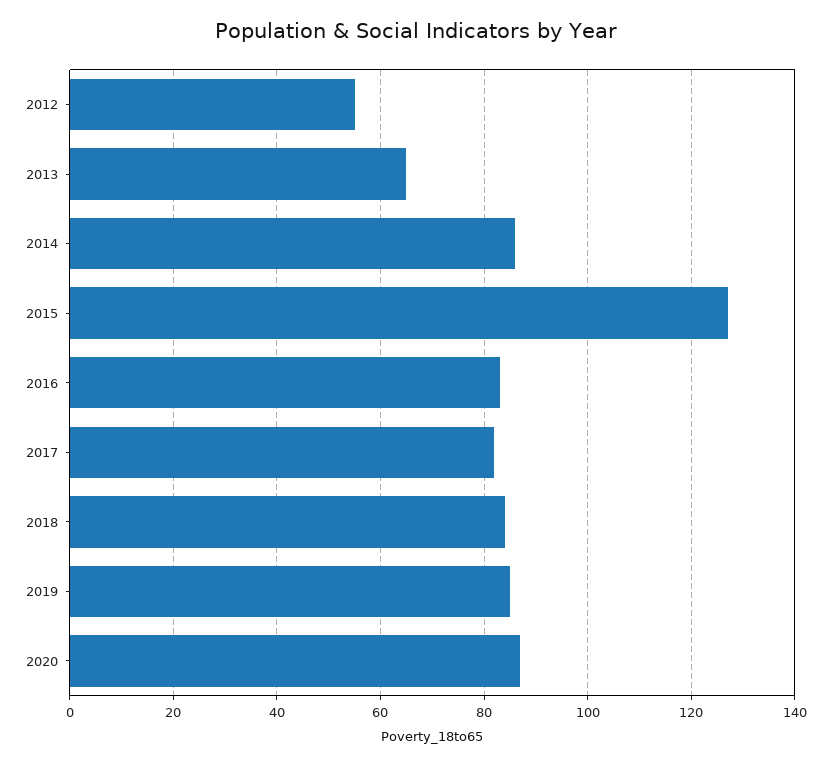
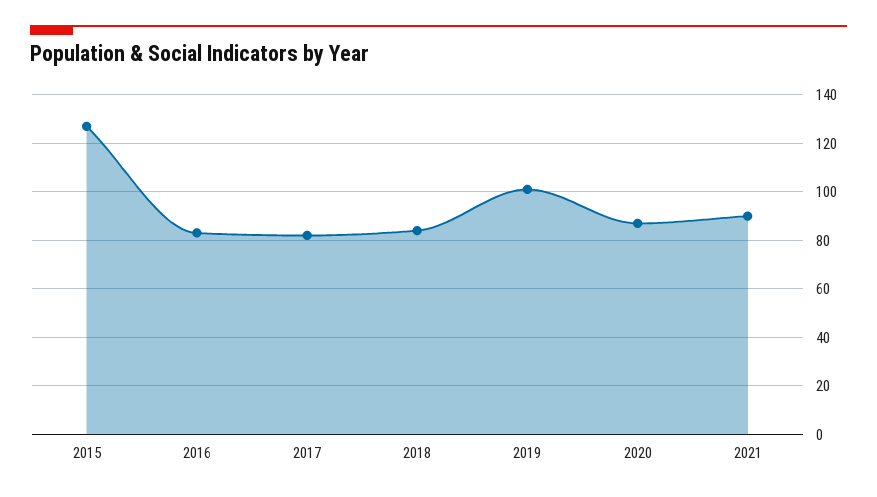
2012: 55 -> none
2013: 65 -> none
2014: 85 -> none
2019: 85 -> 100
2021: none -> 90

